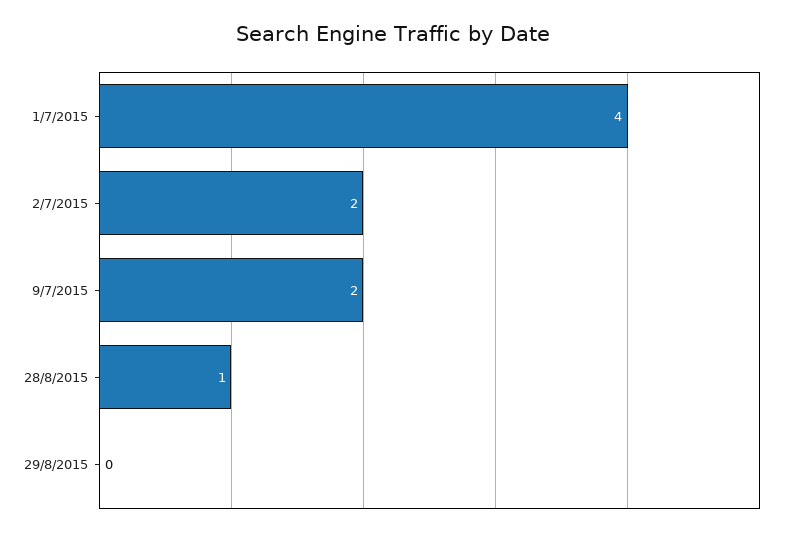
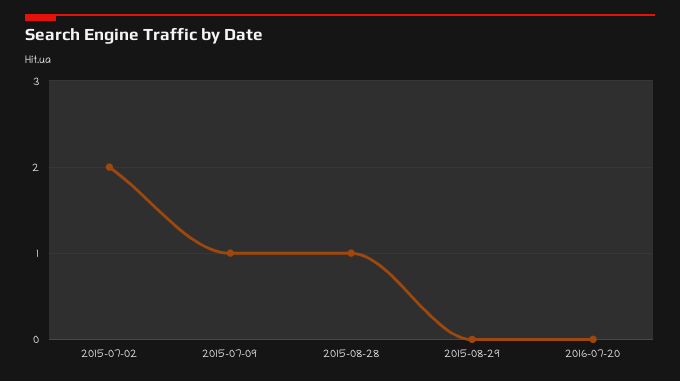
1/7/2015: 4 -> none
9/7/2015: 2 -> 1
2016-07-20: none -> 0

